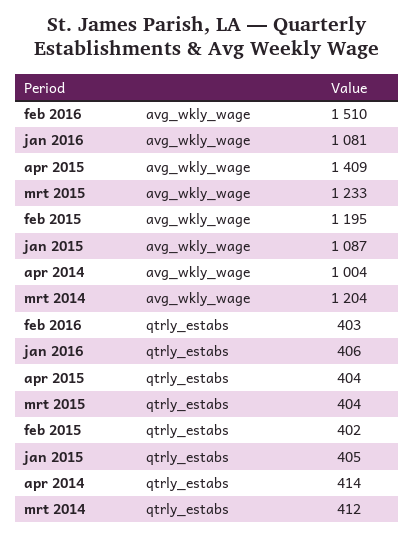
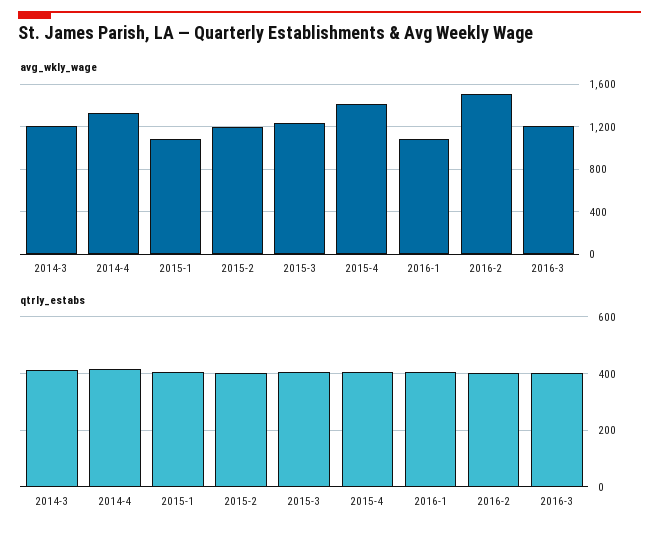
avg_wkly_wage, apr 2014: 1004 -> 1300
avg_wkly_wage, 2016-3: none -> 1200
qtrly_estabs, 2016-3: none -> 400

